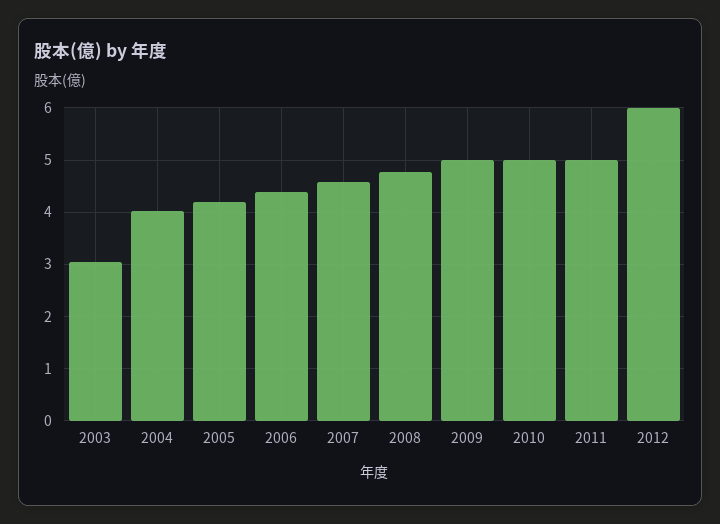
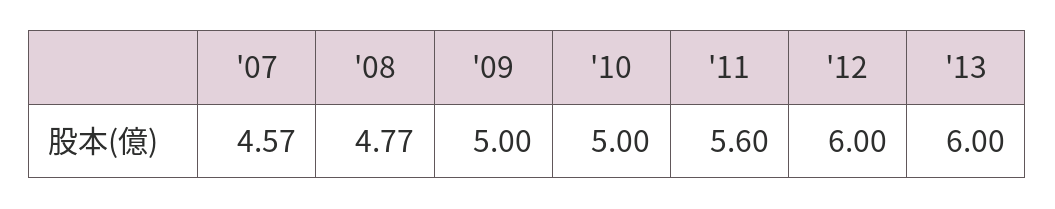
2003: 3 -> none
2004: 4 -> none
2005: 4.2 -> none
2006: 4.4 -> none
2011: 5 -> 5.6
'13: none -> 6

